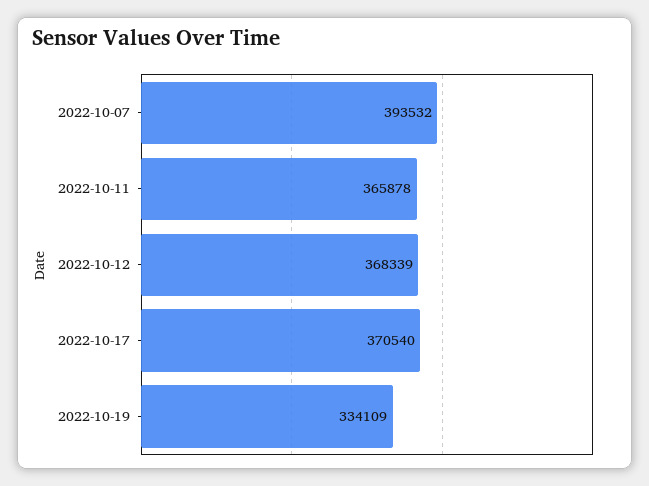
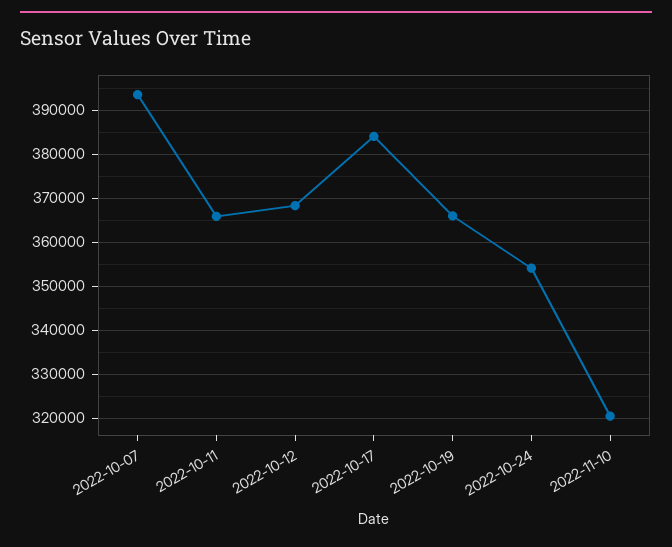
2022-10-17: 370540 -> 384000
2022-10-19: 334109 -> 366000
2022-10-24: none -> 354000
2022-11-10: none -> 320000

